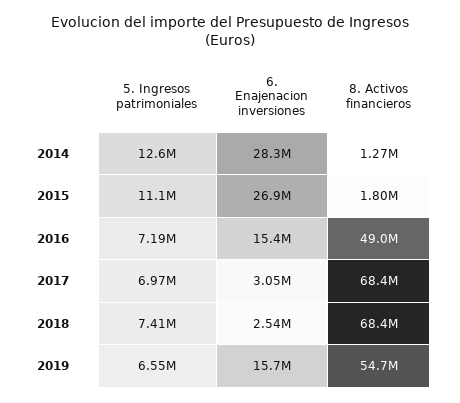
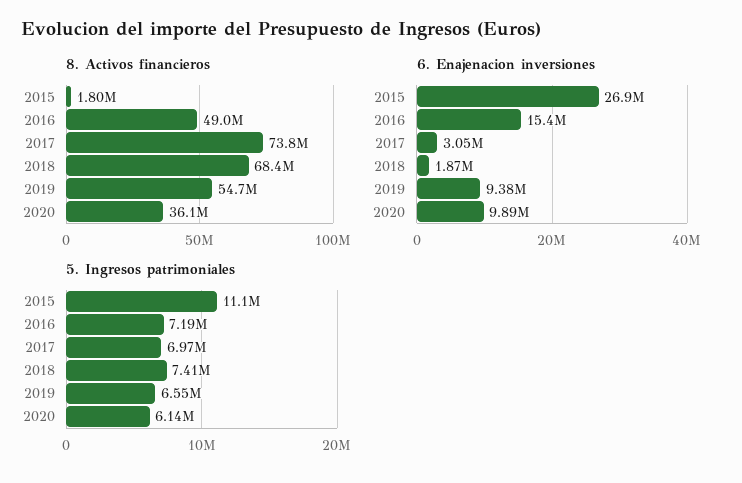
5. Ingresos patrimoniales, 2014: 12600000 -> none
6. Enajenacion inversiones, 2014: 28300000 -> none
8. Activos financieros, 2014: 1270000 -> none
8. Activos financieros, 2017: 68400000 -> 73800000
6. Enajenacion inversiones, 2018: 2540000 -> 1870000
6. Enajenacion inversiones, 2019: 15700000 -> 9380000
8. Activos financieros, 2020: none -> 36100000
6. Enajenacion inversiones, 2020: none -> 9890000
5. Ingresos patrimoniales, 2020: none -> 6140000

